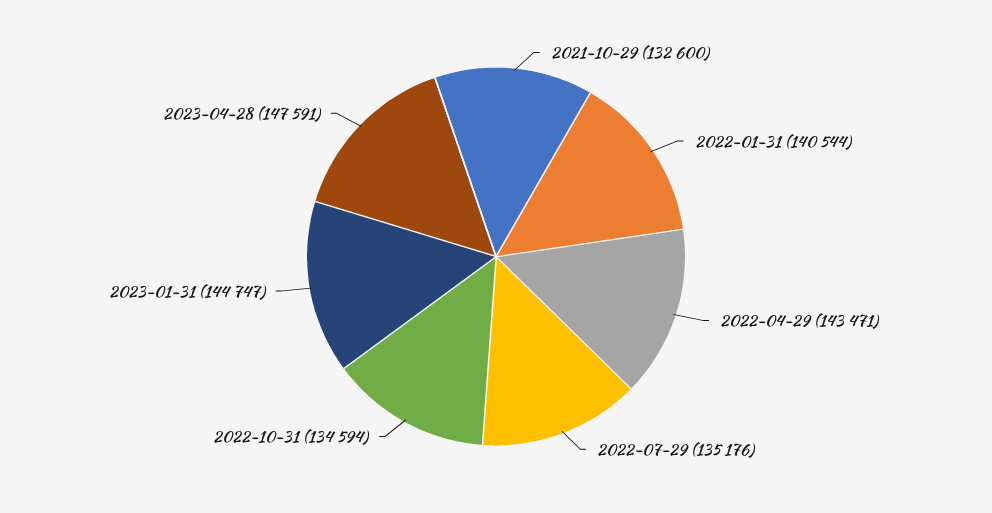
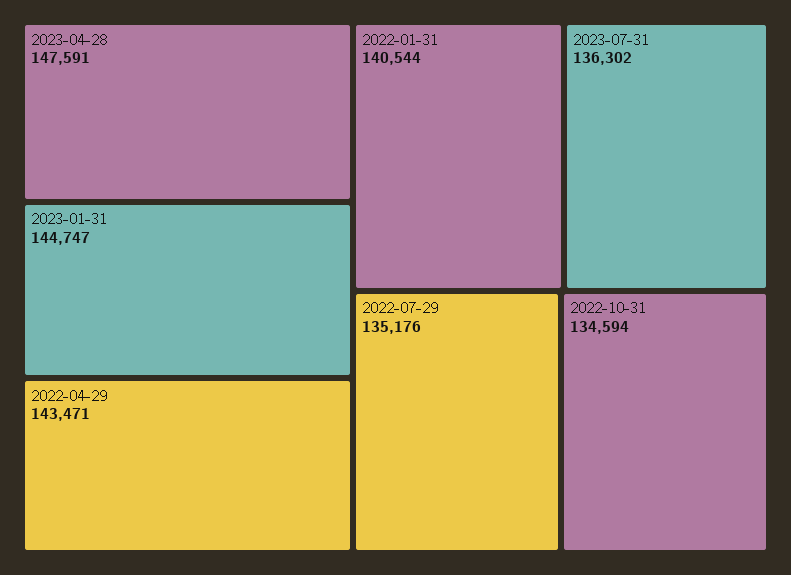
2021-10-29: 132600 -> none
2023-07-31: none -> 136302

